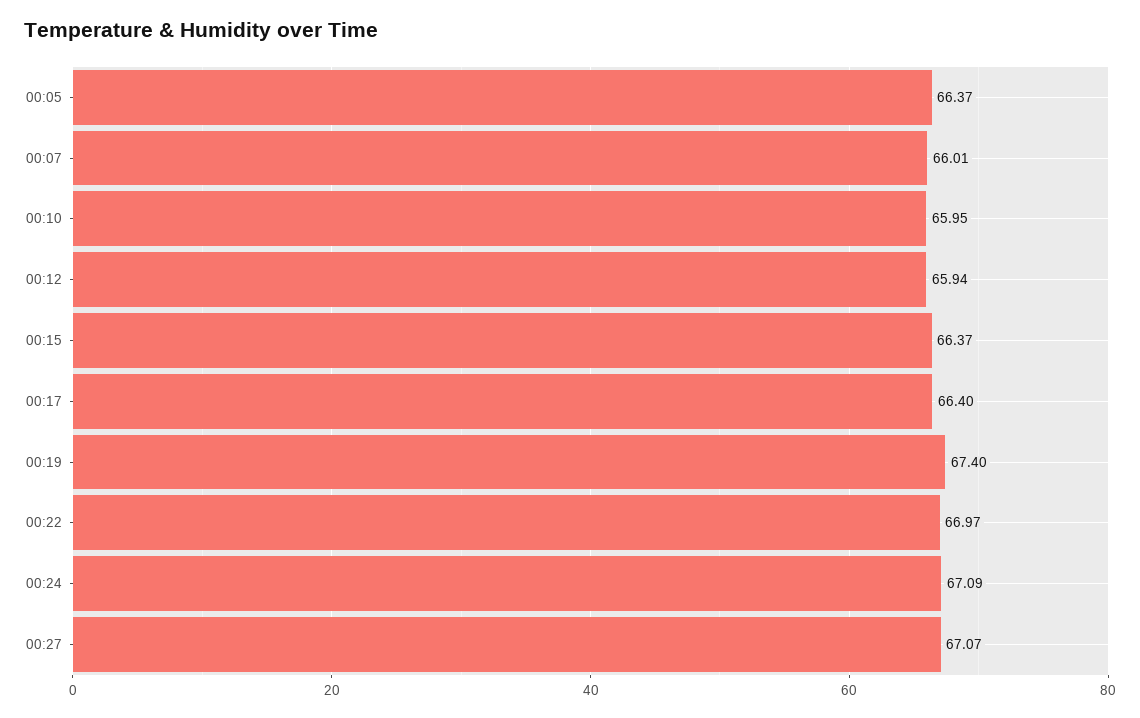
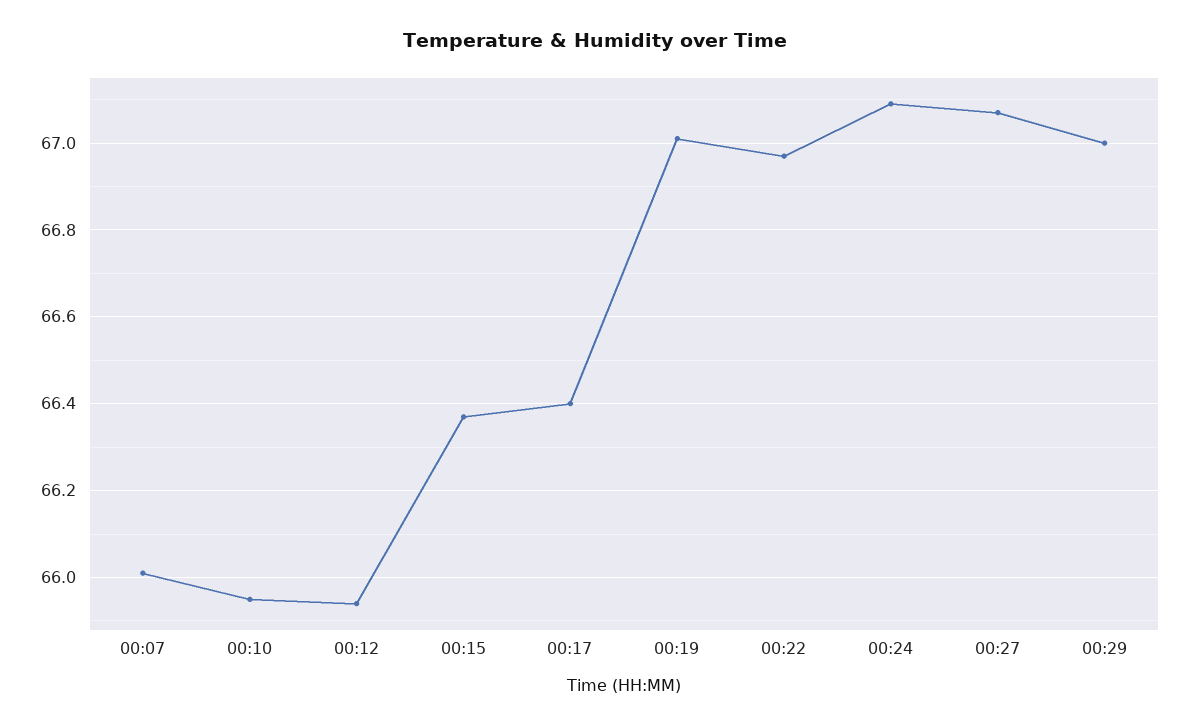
00:05: 66.37 -> none
00:19: 67.4 -> 67
00:29: none -> 67

